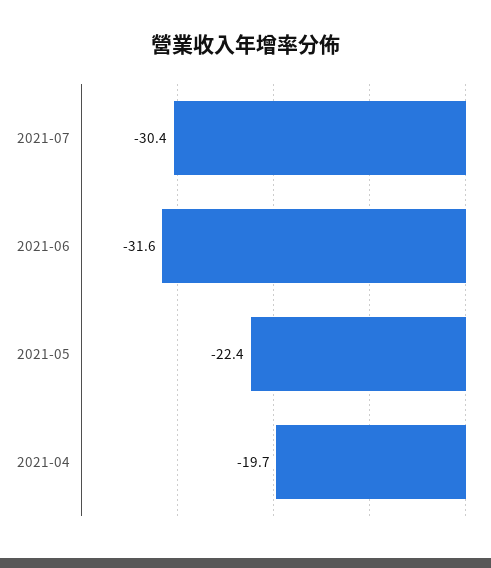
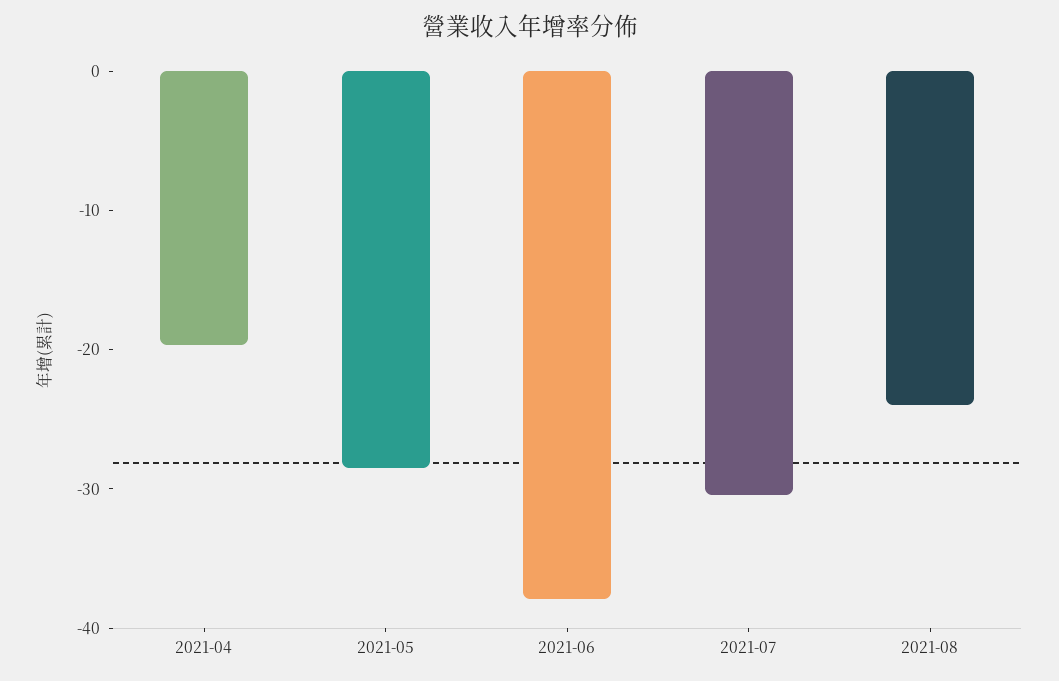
2021-06: -31.6 -> -38
2021-05: -22.4 -> -28
2021-08: none -> -24

